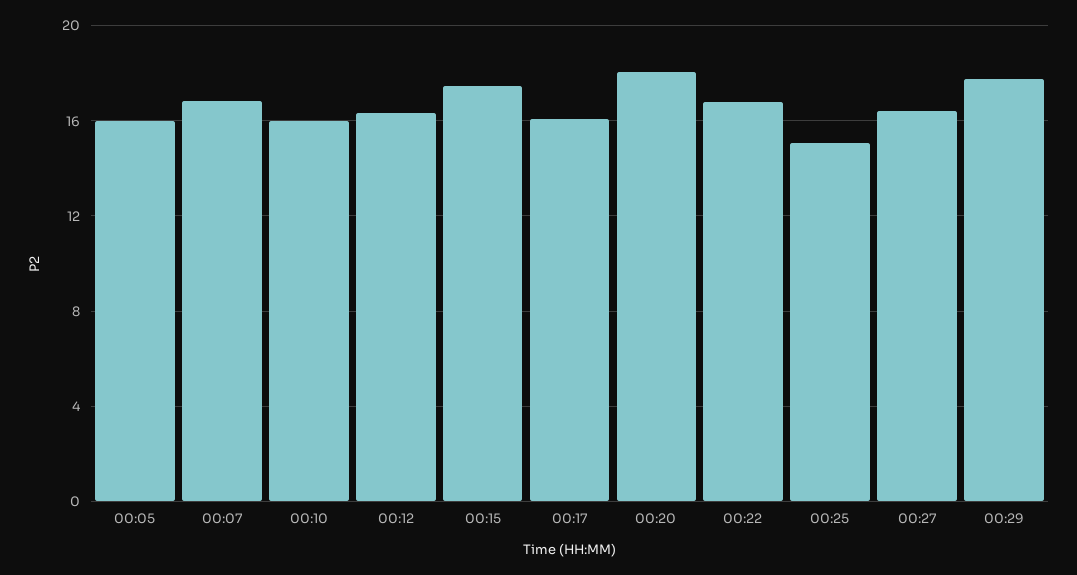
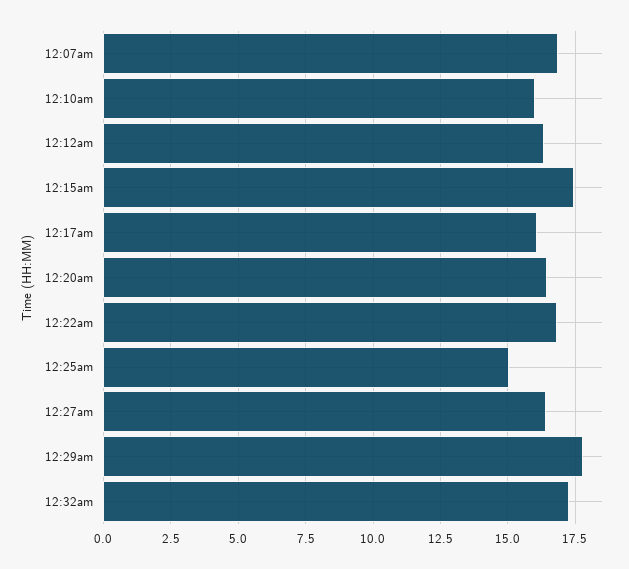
00:05: 16 -> none
00:20: 18 -> 16.5
12:32am: none -> 17.25

